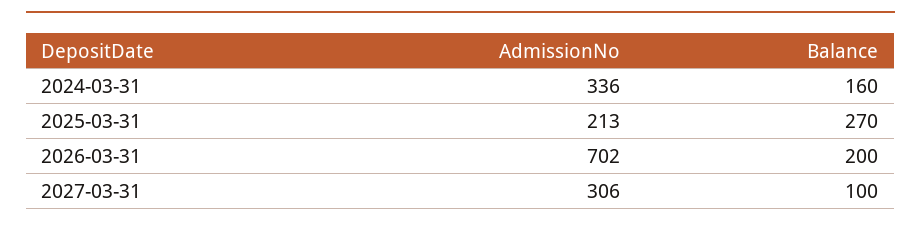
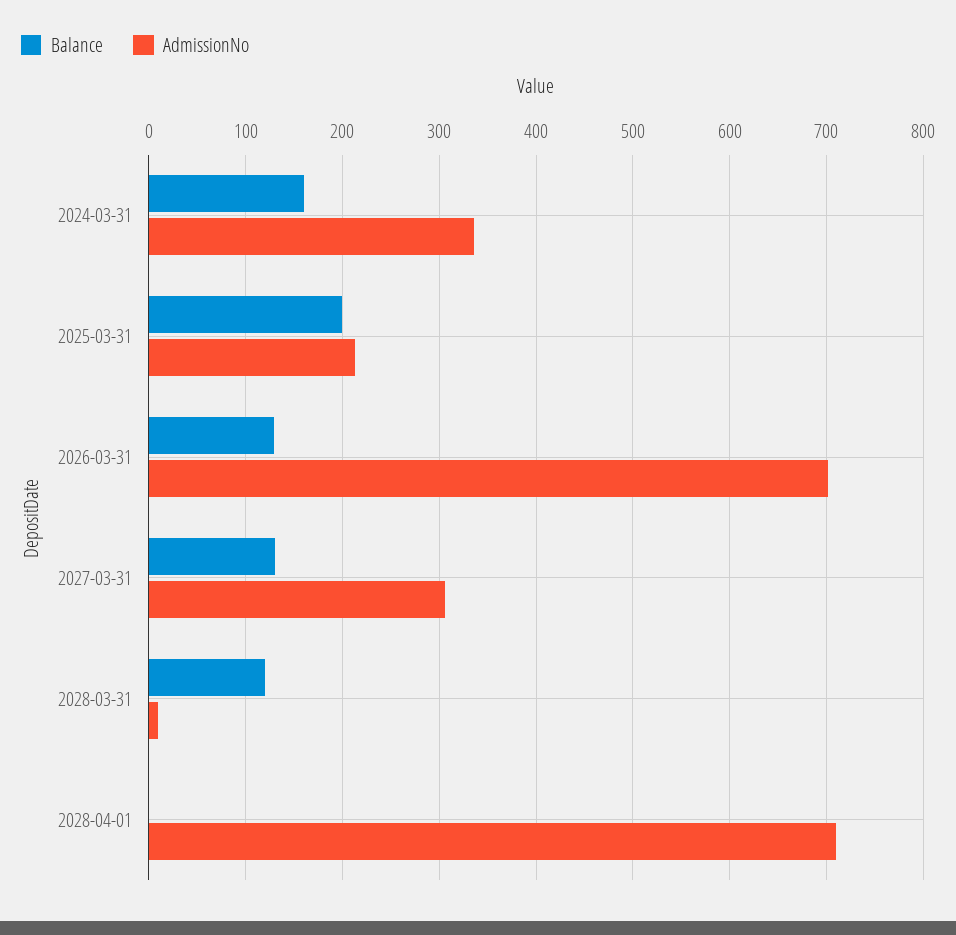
Balance, 2025-03-31: 270 -> 200
Balance, 2026-03-31: 200 -> 130
Balance, 2027-03-31: 100 -> 130
Balance, 2028-03-31: none -> 120
AdmissionNo, 2028-03-31: none -> 10
Balance, 2028-04-01: none -> 0
AdmissionNo, 2028-04-01: none -> 710

